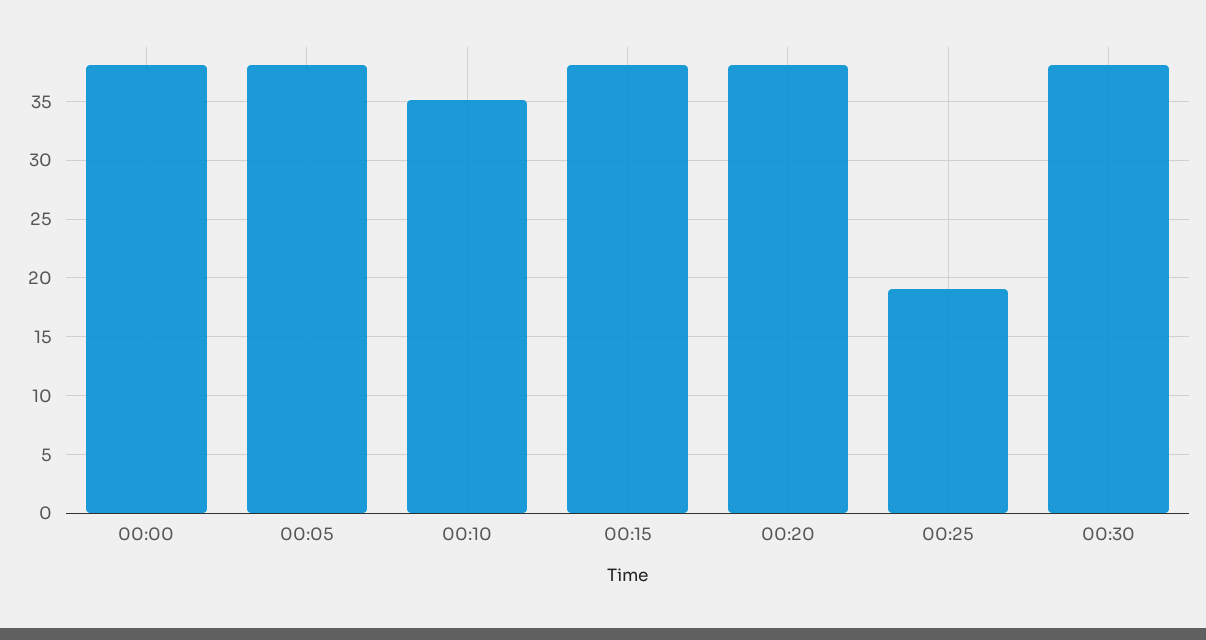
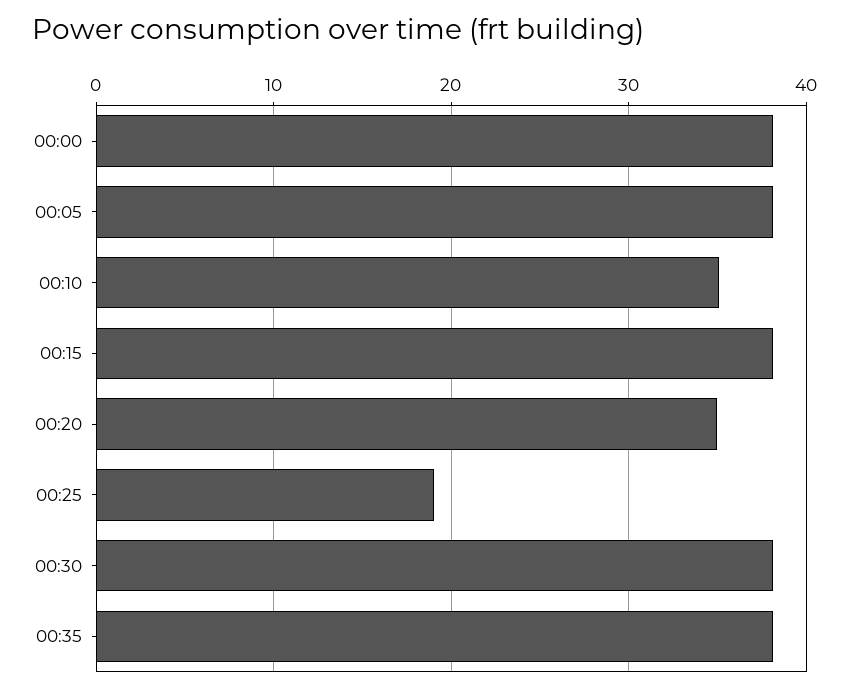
00:20: 38 -> 35
00:35: none -> 38

